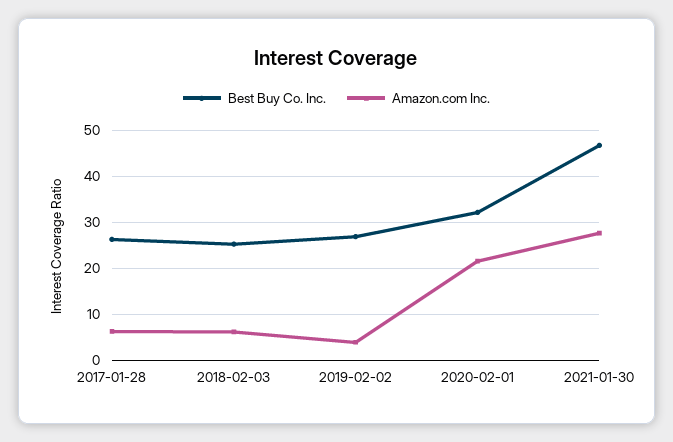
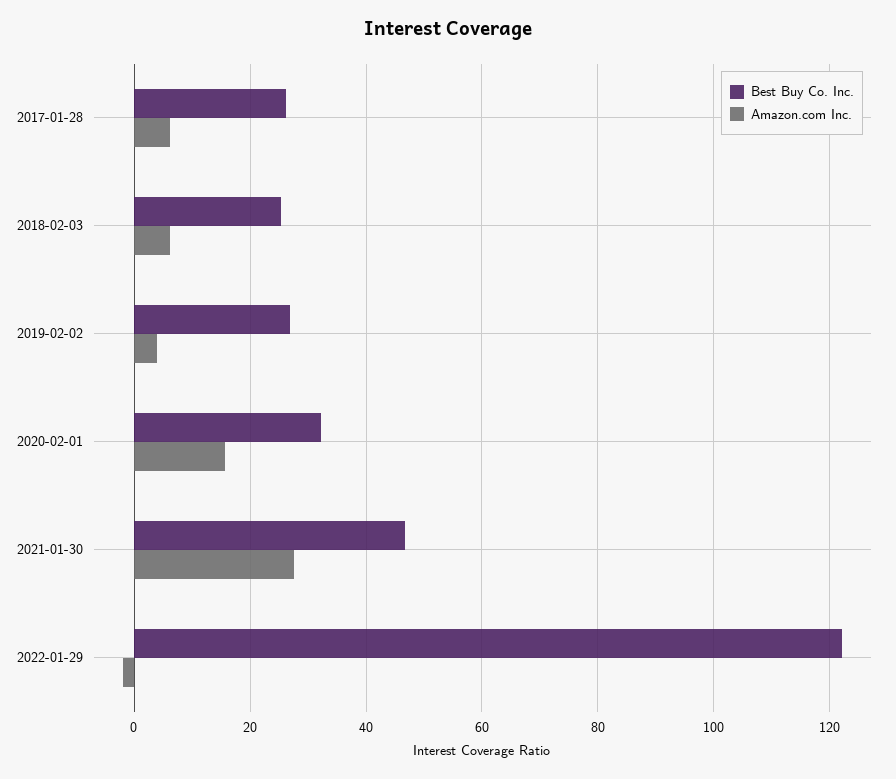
Amazon.com Inc., 2020-02-01: 22 -> 16
Best Buy Co. Inc., 2022-01-29: none -> 122
Amazon.com Inc., 2022-01-29: none -> -2

